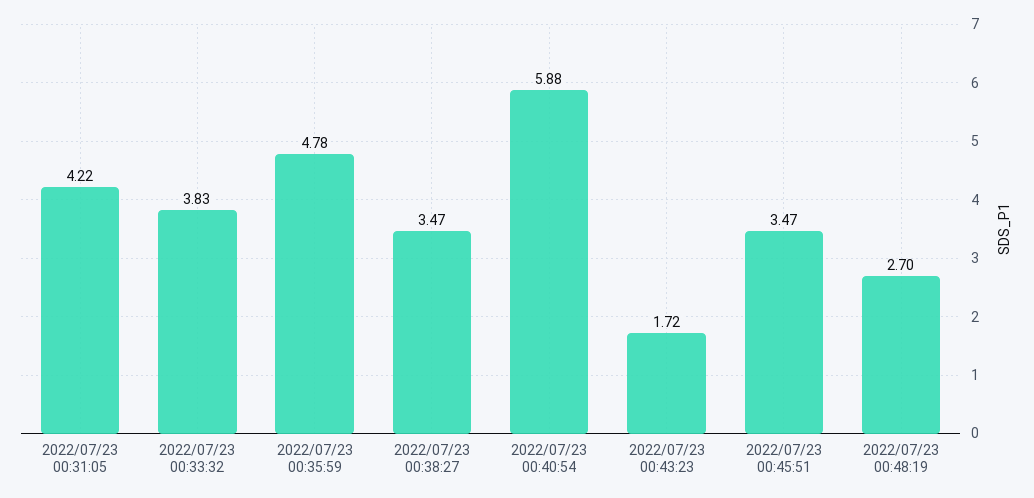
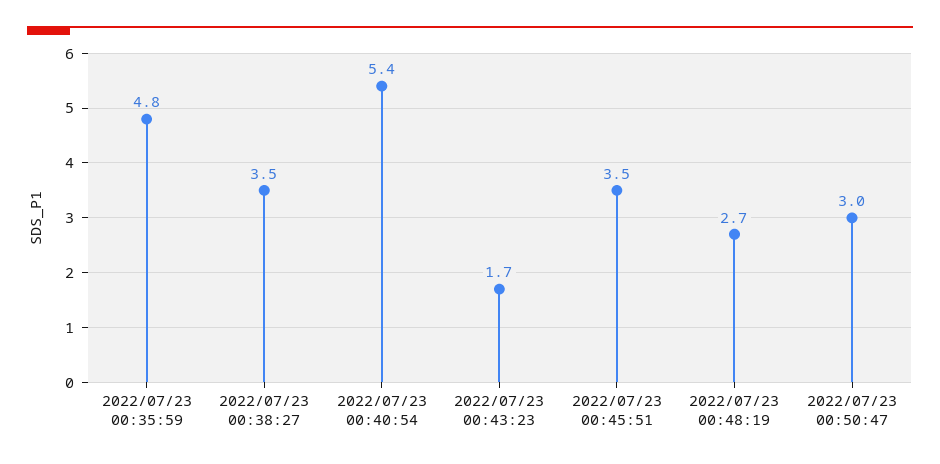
2022/07/23 00:31:05: 4.22 -> none
2022/07/23 00:33:32: 3.83 -> none
2022/07/23 00:40:54: 5.88 -> 5.4
2022/07/23 00:50:47: none -> 3

